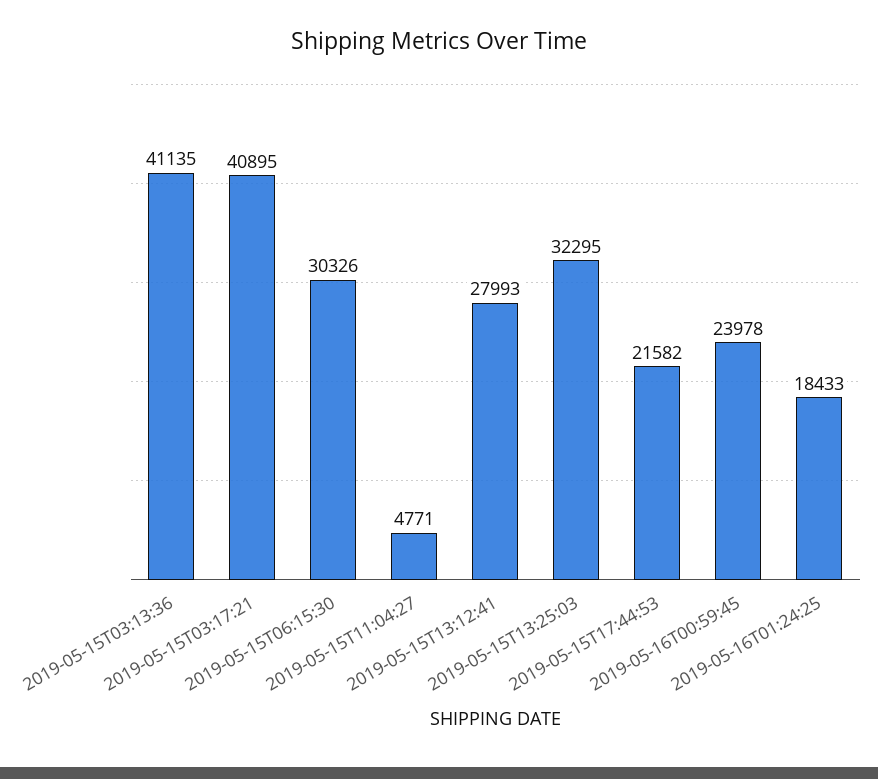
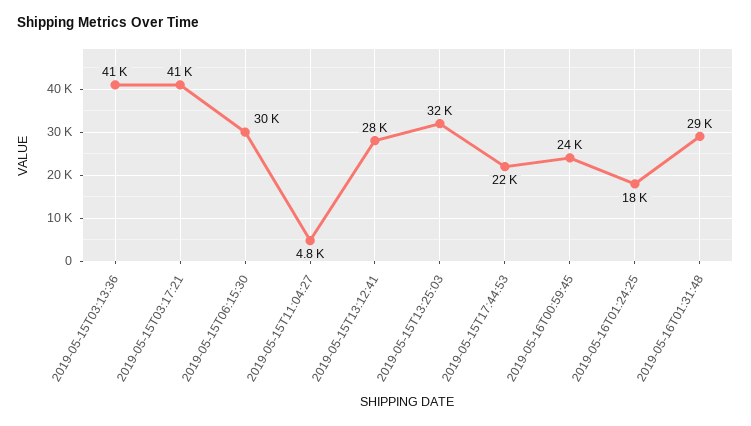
2019-05-16T01:31:48: none -> 29000

